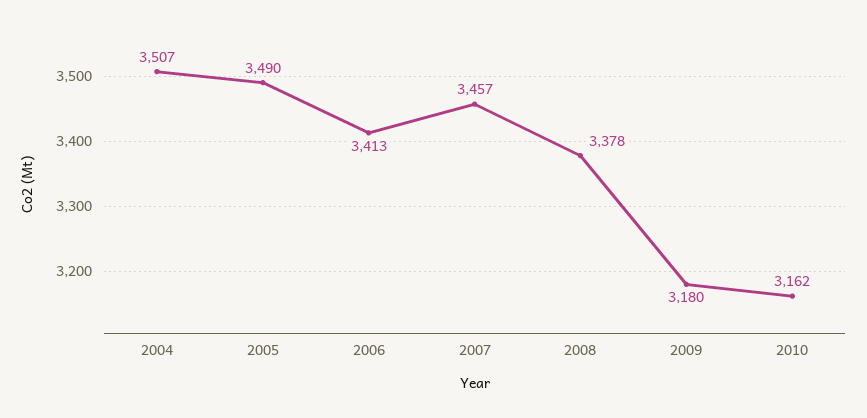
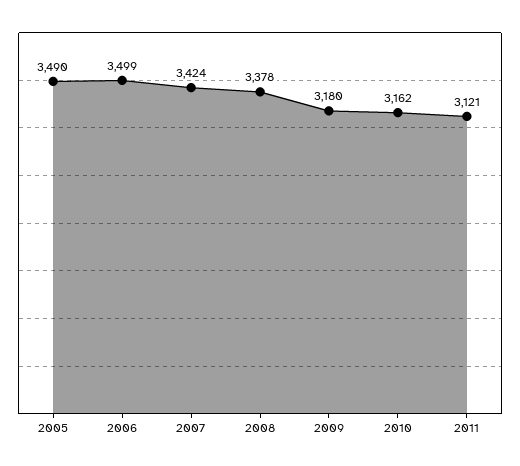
2004: 3507 -> none
2006: 3413 -> 3499
2007: 3457 -> 3424
2011: none -> 3121

